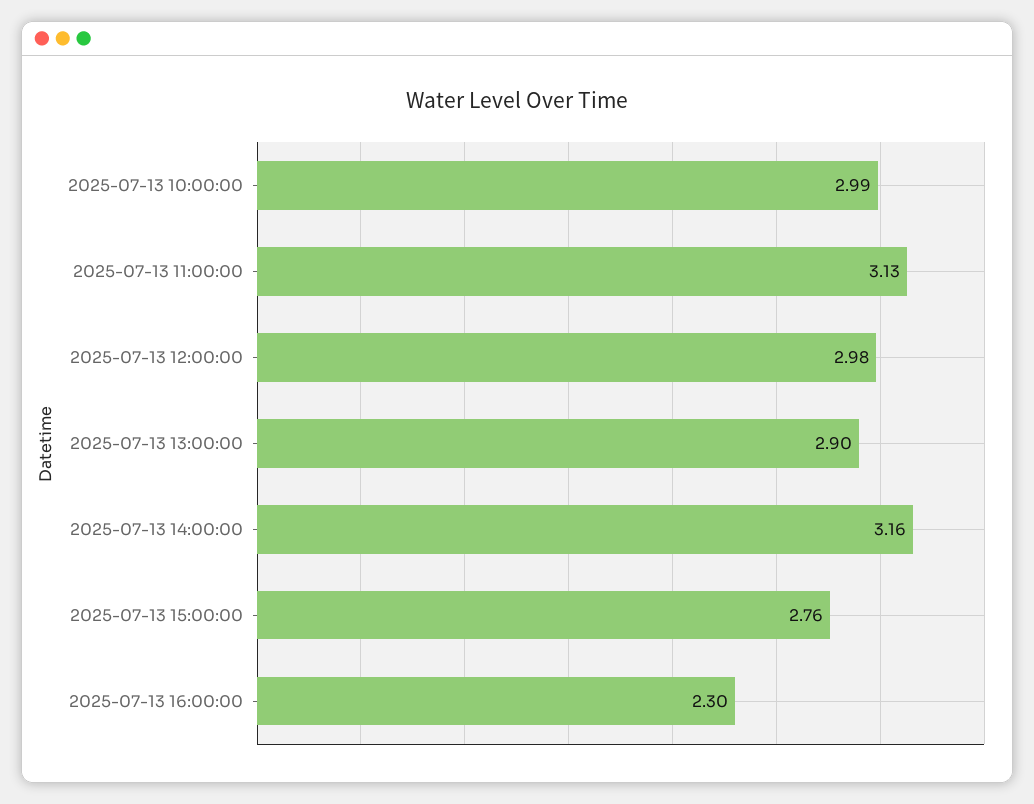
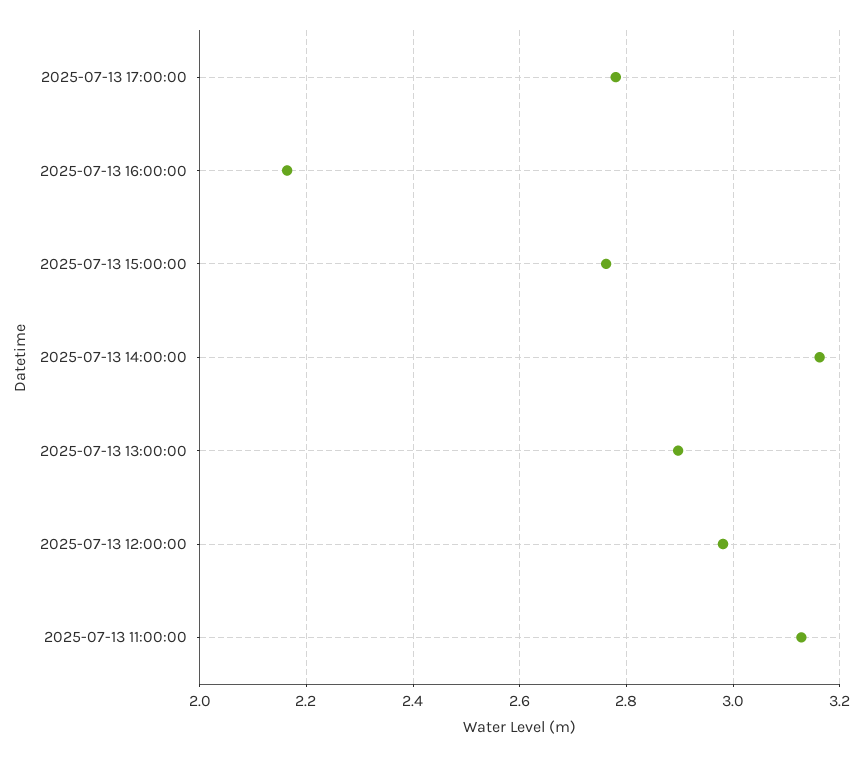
2025-07-13 10:00:00: 2.99 -> none
2025-07-13 16:00:00: 2.3 -> 2.16
2025-07-13 17:00:00: none -> 2.78

